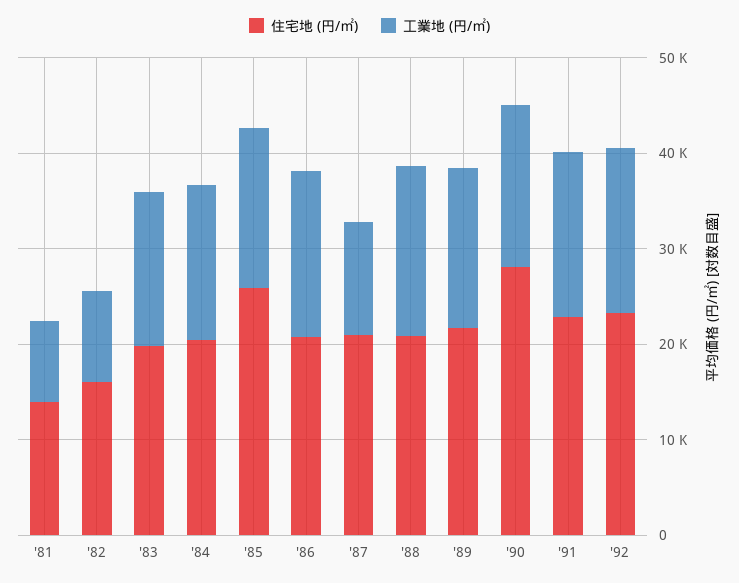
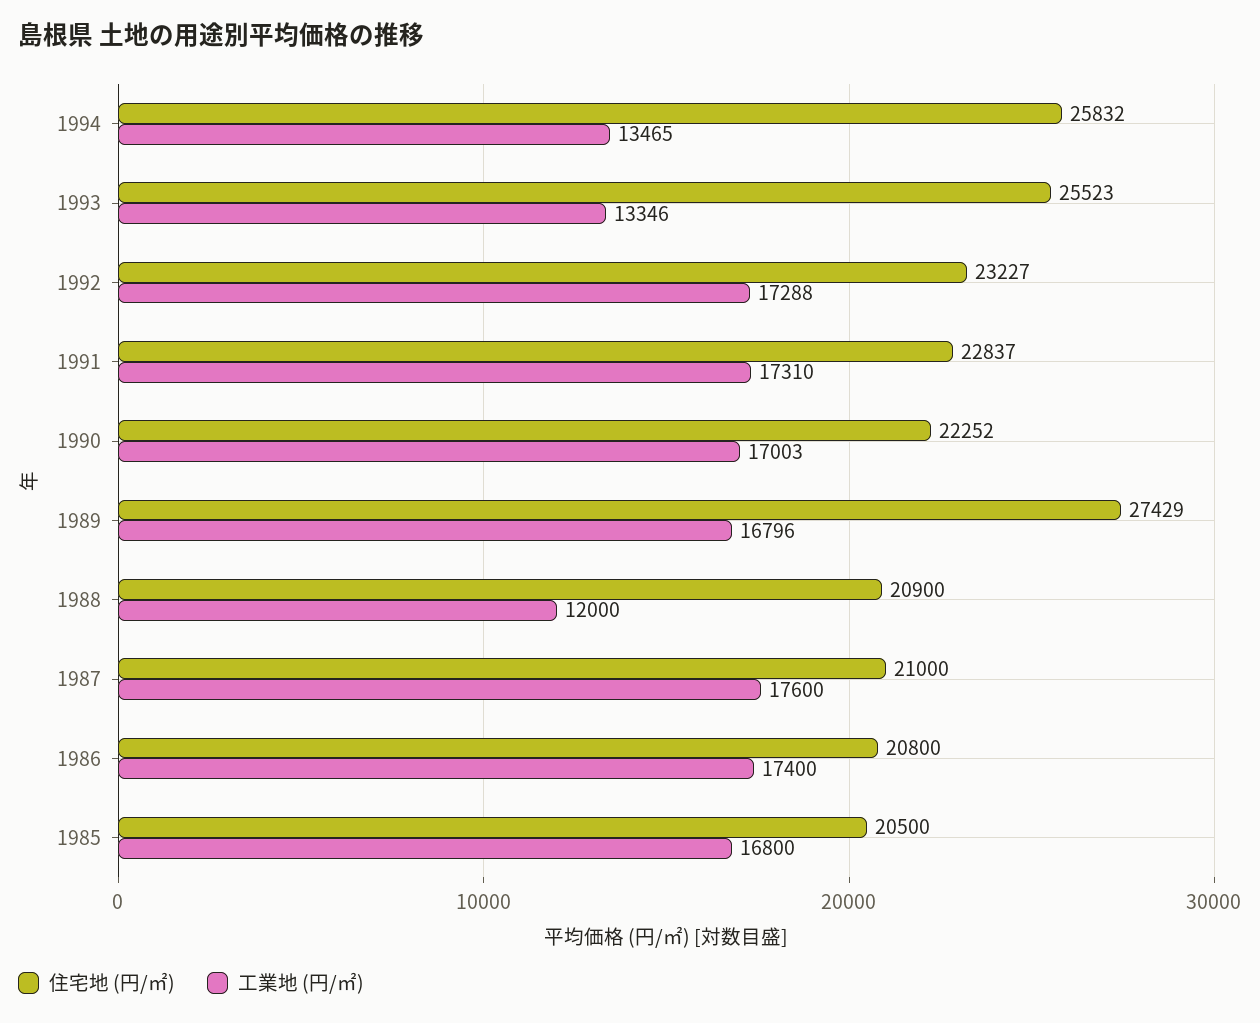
住宅地 (円/㎡), '81: 14000 -> none
工業地 (円/㎡), '81: 8000 -> none
住宅地 (円/㎡), '82: 16000 -> none
工業地 (円/㎡), '82: 10000 -> none
住宅地 (円/㎡), '83: 20000 -> none
工業地 (円/㎡), '83: 16000 -> none
住宅地 (円/㎡), '84: 20000 -> none
工業地 (円/㎡), '84: 16000 -> none
住宅地 (円/㎡), '85: 26000 -> 20500
工業地 (円/㎡), '87: 12000 -> 17600
工業地 (円/㎡), '88: 18000 -> 12000
住宅地 (円/㎡), '89: 22000 -> 27429
住宅地 (円/㎡), '90: 28000 -> 22252
住宅地 (円/㎡), 1994: none -> 25832
工業地 (円/㎡), 1994: none -> 13465
住宅地 (円/㎡), 1993: none -> 25523
工業地 (円/㎡), 1993: none -> 13346

